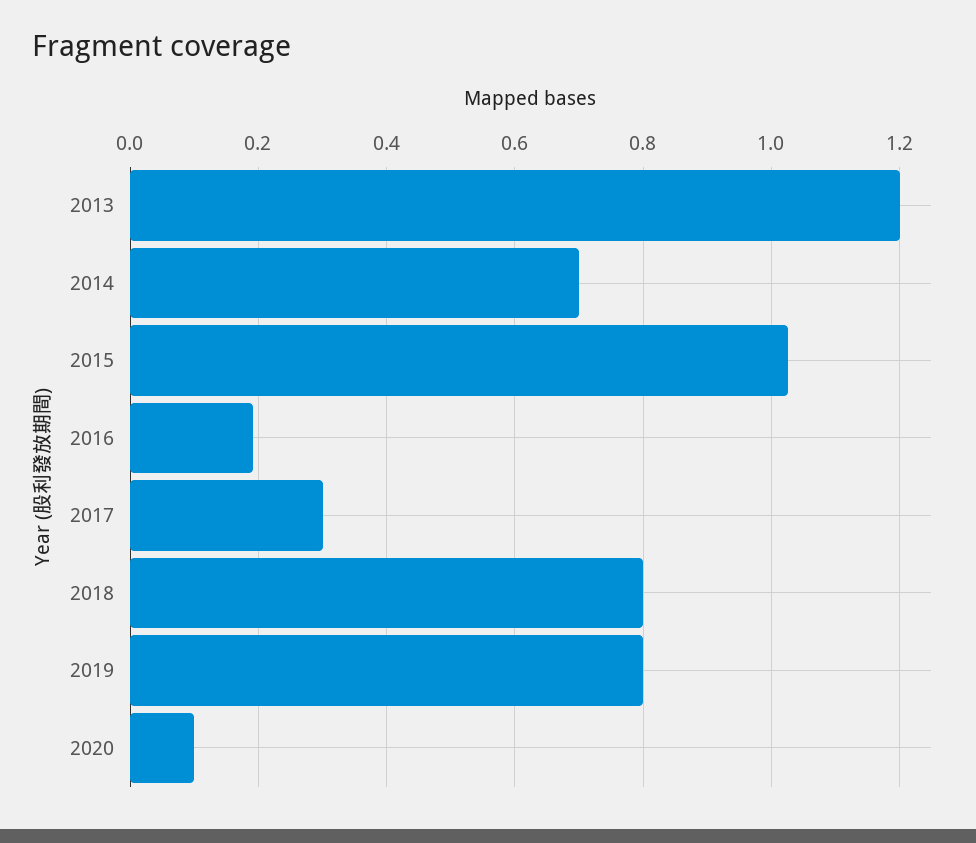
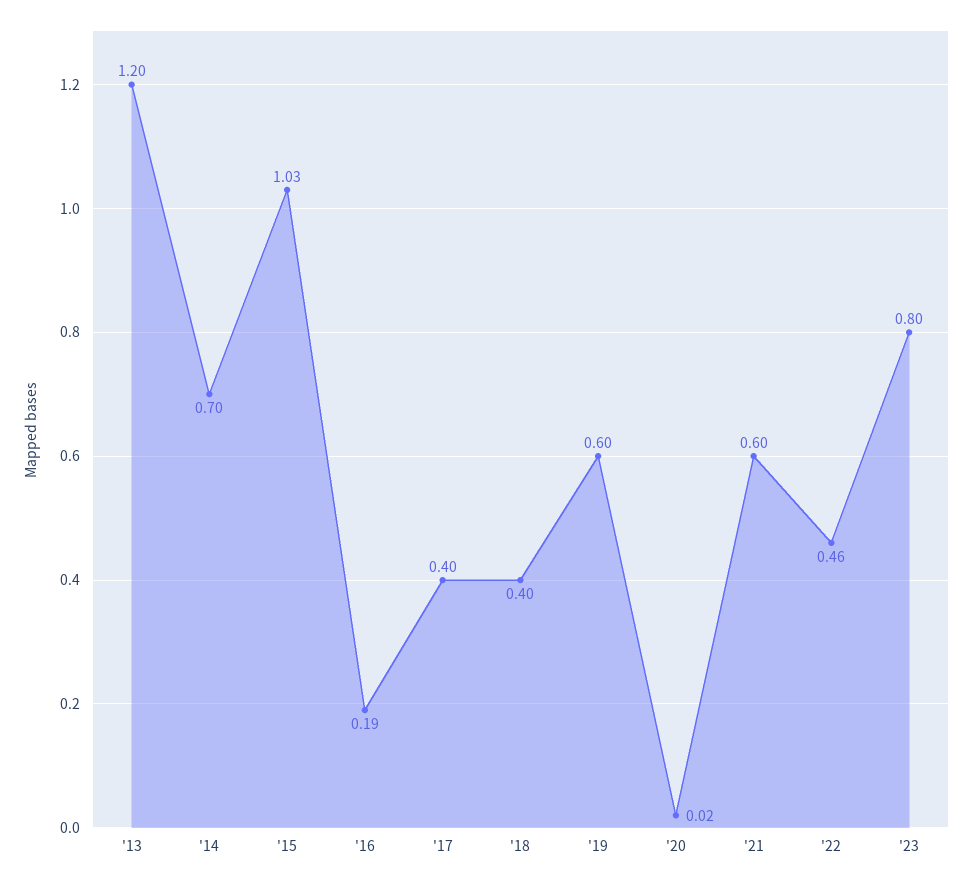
2017: 0.3 -> 0.4
2018: 0.8 -> 0.4
2019: 0.8 -> 0.6
2020: 0.1 -> 0.02
'21: none -> 0.6
'22: none -> 0.46
'23: none -> 0.8

